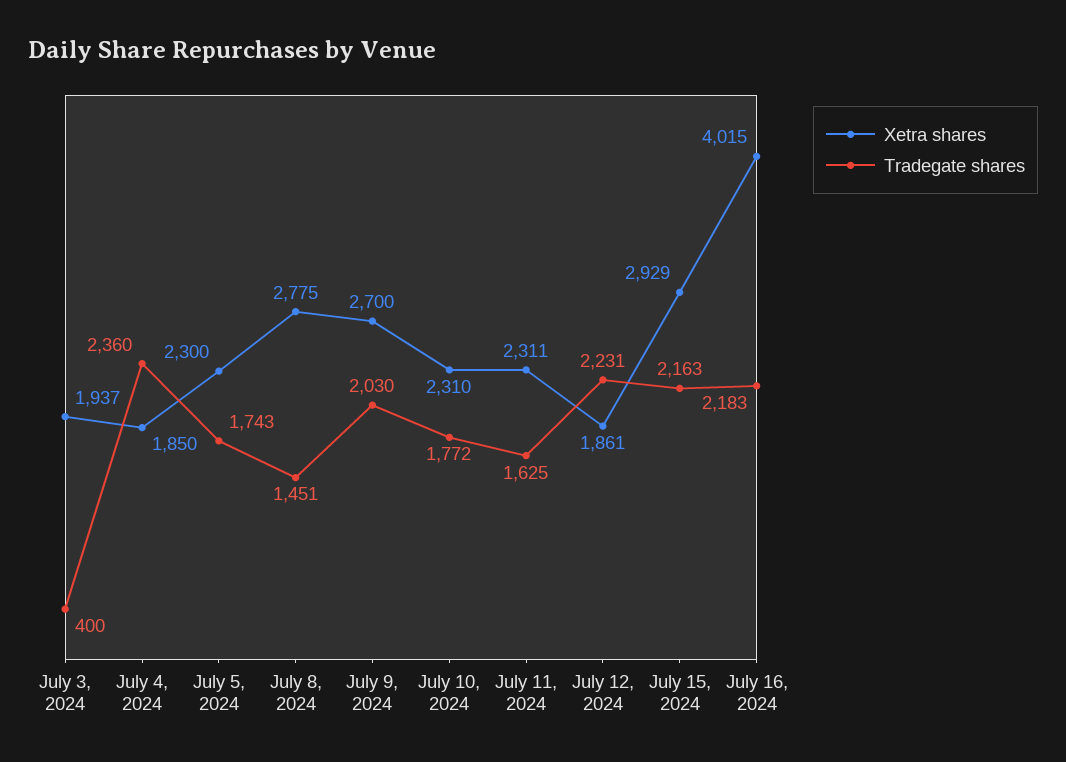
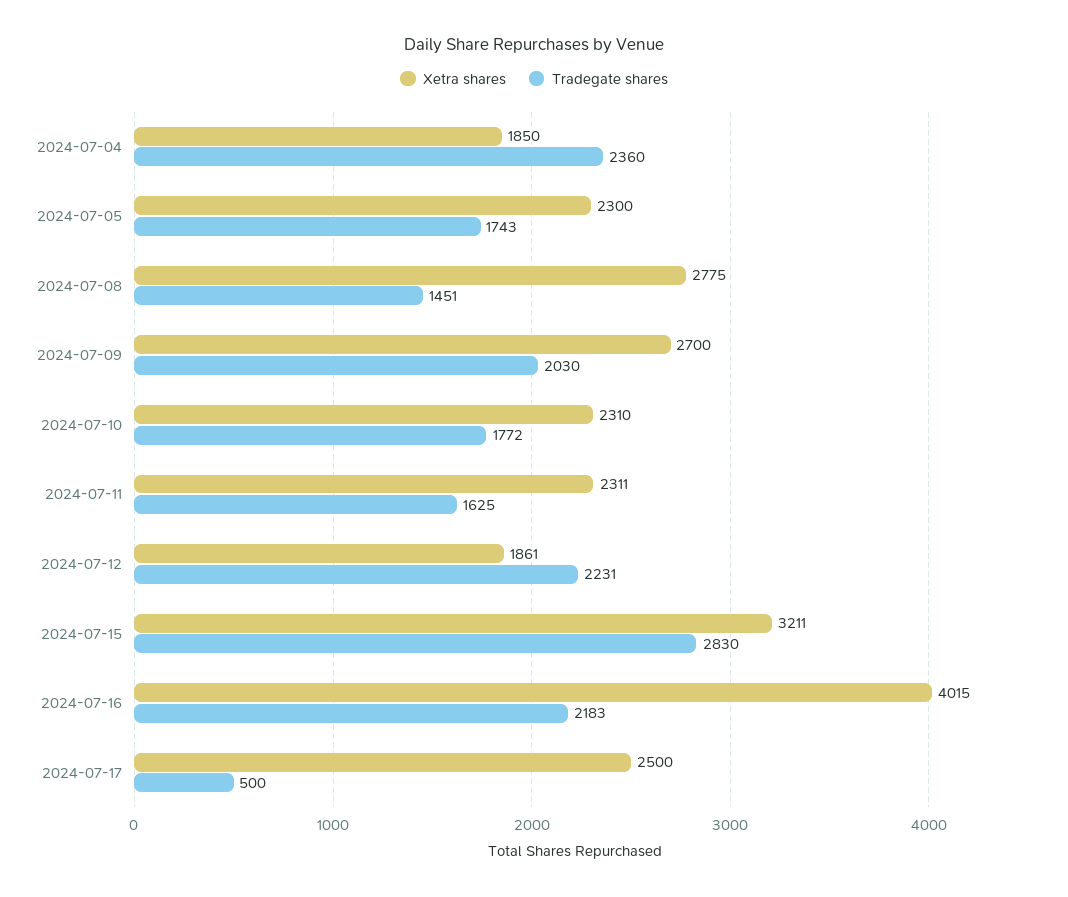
Xetra shares, July 3, 2024: 1937 -> none
Tradegate shares, July 3, 2024: 400 -> none
Xetra shares, July 15, 2024: 2929 -> 3211
Tradegate shares, July 15, 2024: 2163 -> 2830
Xetra shares, 2024-07-17: none -> 2500
Tradegate shares, 2024-07-17: none -> 500

